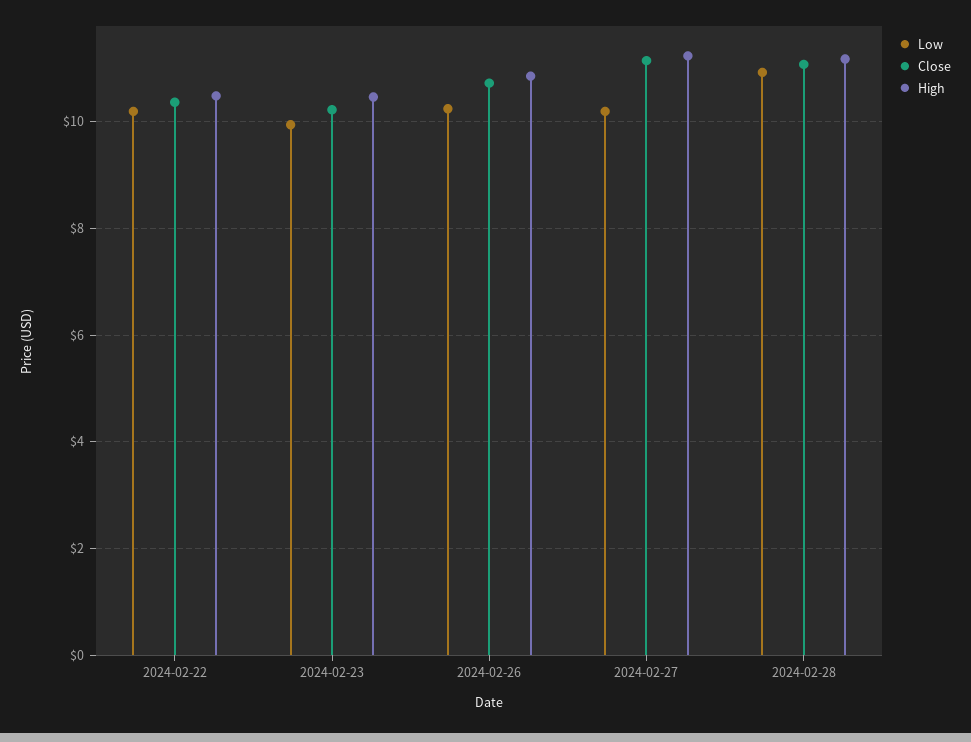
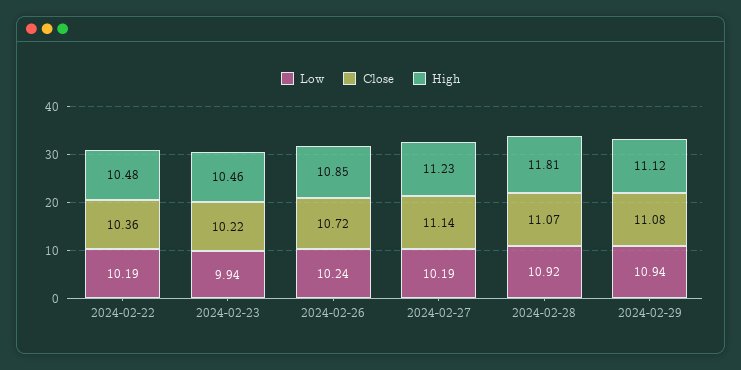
High, 2024-02-28: 11.2 -> 11.81
Low, 2024-02-29: none -> 10.94
Close, 2024-02-29: none -> 11.08
High, 2024-02-29: none -> 11.12

